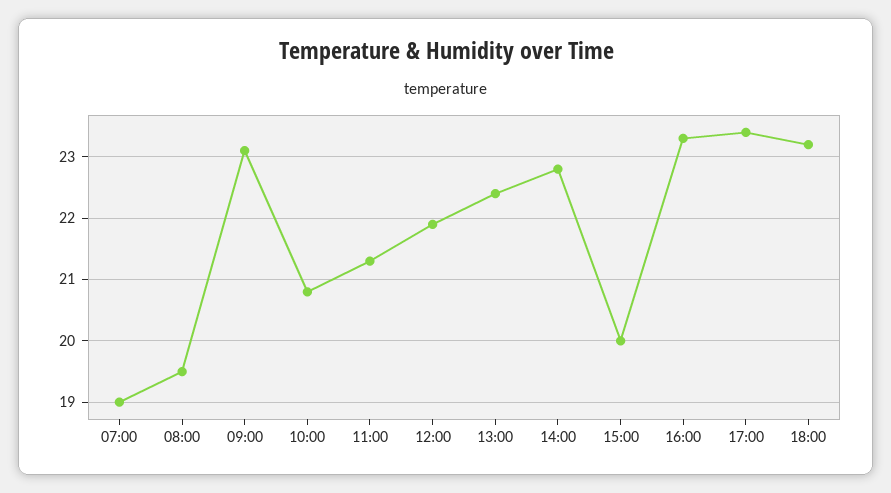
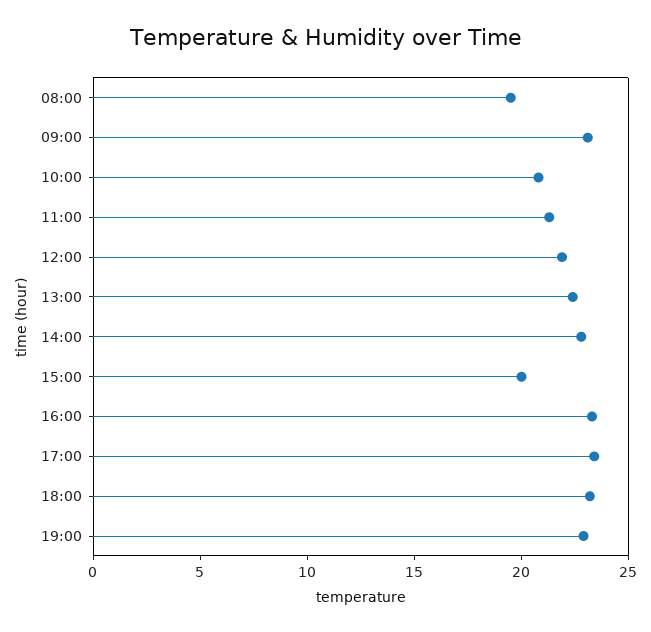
07:00: 19 -> none
19:00: none -> 23

